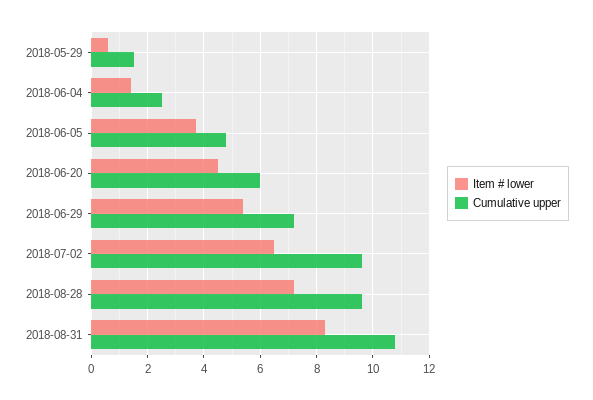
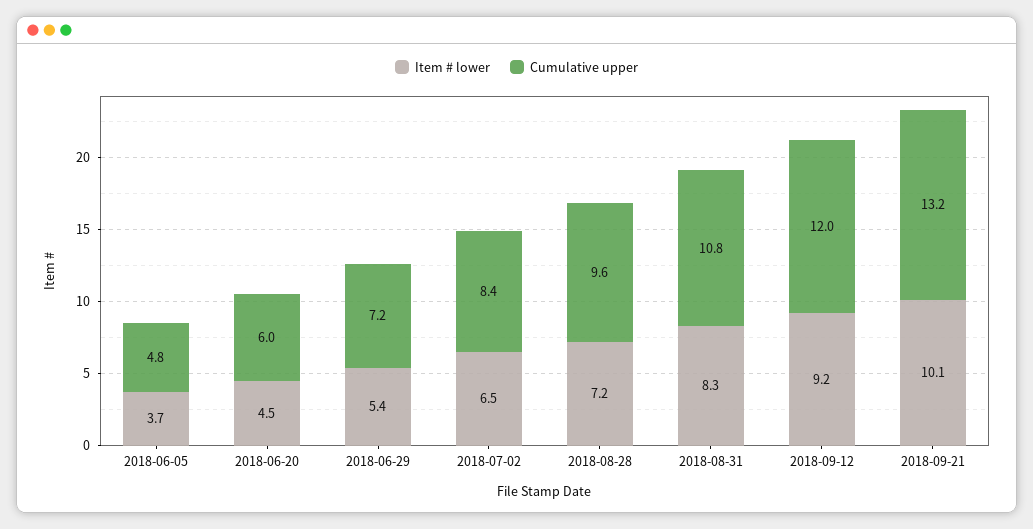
Item # lower, 2018-05-29: 0.5 -> none
Cumulative upper, 2018-05-29: 1.5 -> none
Item # lower, 2018-06-04: 1.5 -> none
Cumulative upper, 2018-06-04: 2.5 -> none
Cumulative upper, 2018-07-02: 9.5 -> 8.4
Item # lower, 2018-09-12: none -> 9.2
Cumulative upper, 2018-09-12: none -> 12
Item # lower, 2018-09-21: none -> 10.1
Cumulative upper, 2018-09-21: none -> 13.2

